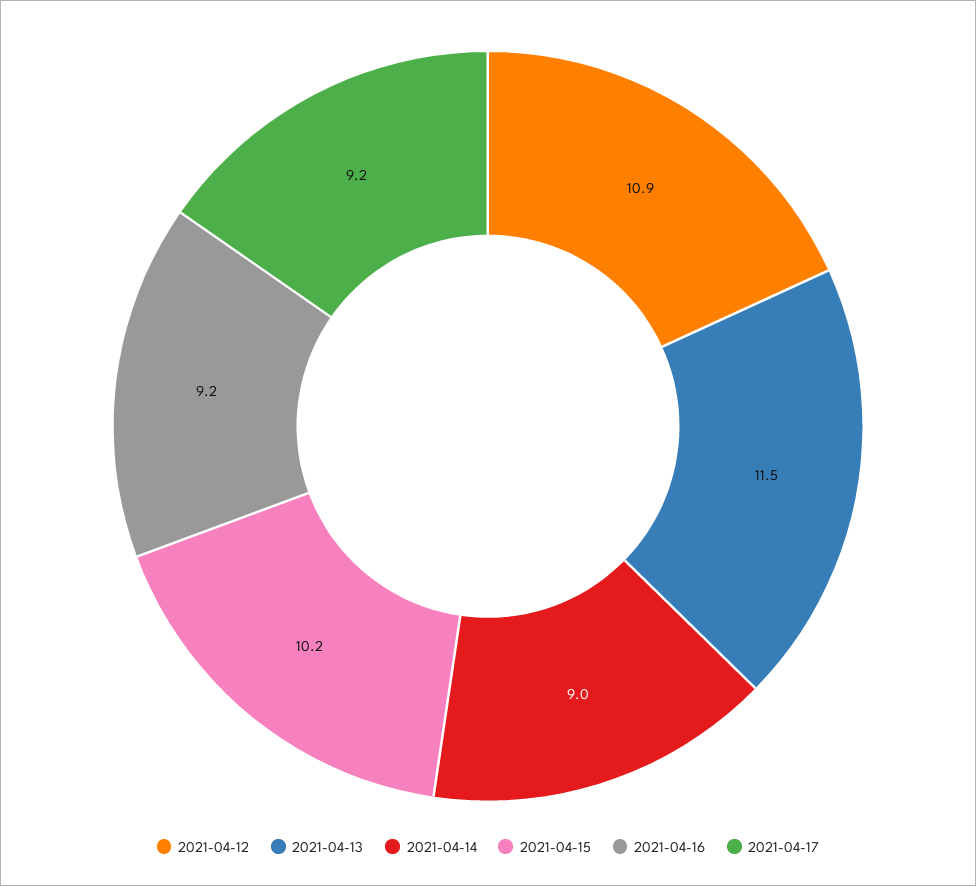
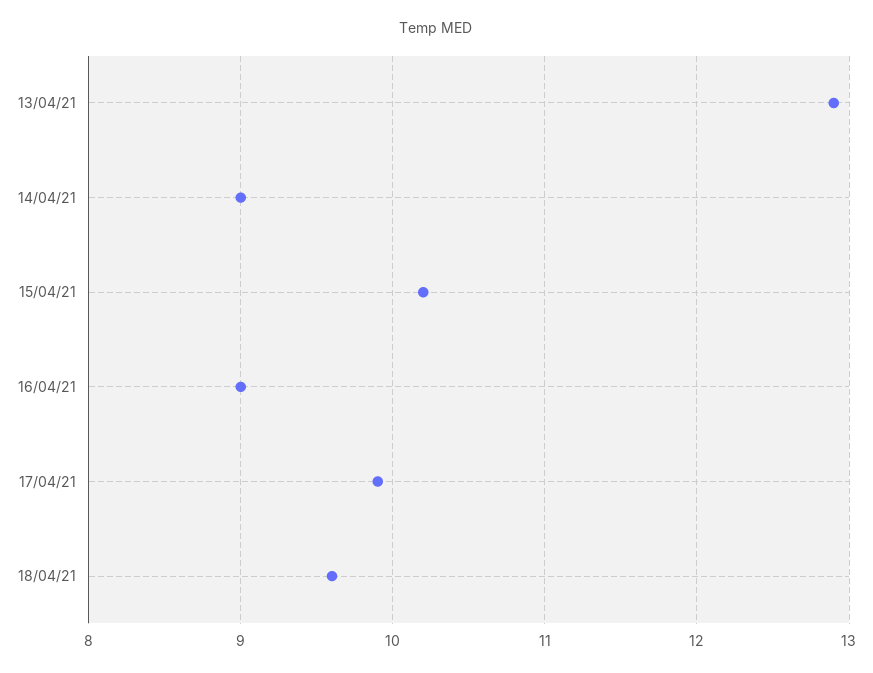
2021-04-12: 10.9 -> none
2021-04-13: 11.5 -> 12.9
2021-04-16: 9.2 -> 9
2021-04-17: 9.2 -> 9.9
18/04/21: none -> 9.6

